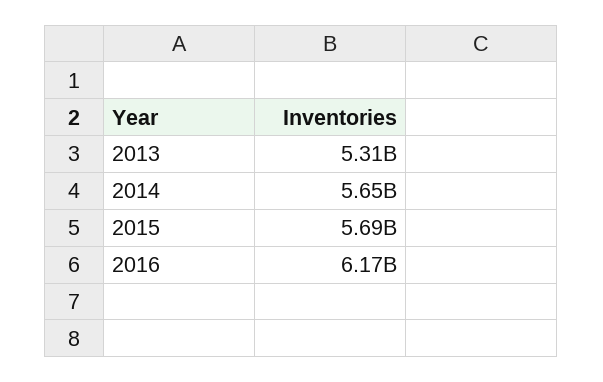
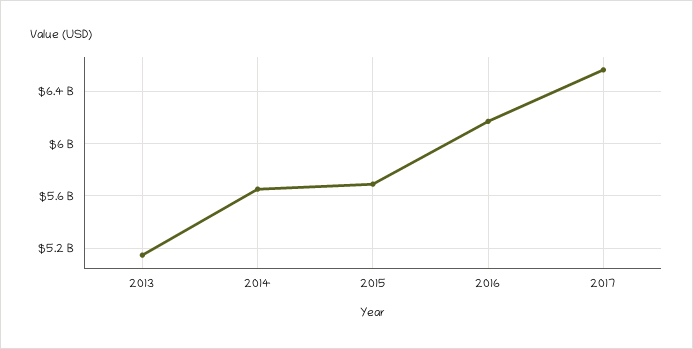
2013: 5310000000 -> 5150000000
2017: none -> 6550000000

